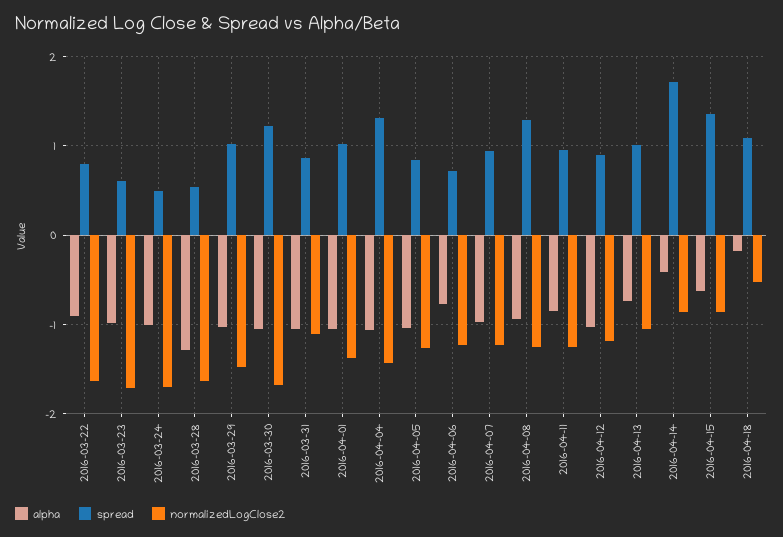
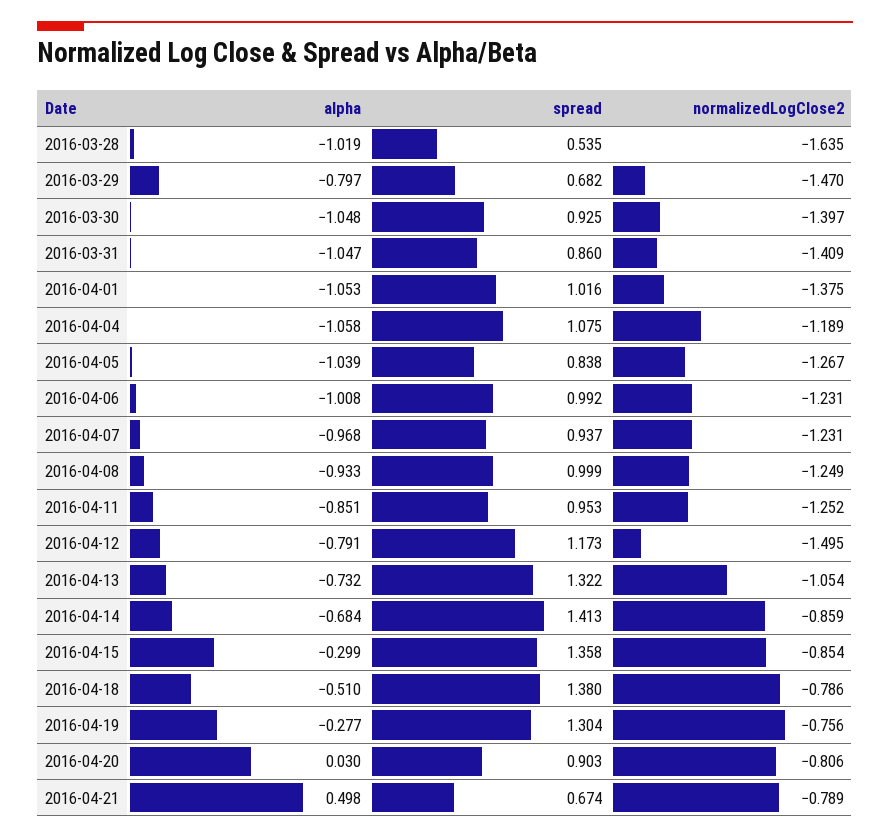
alpha, 2016-03-22: -0.9 -> none
spread, 2016-03-22: 0.8 -> none
normalizedLogClose2, 2016-03-22: -1.6 -> none
alpha, 2016-03-23: -1 -> none
spread, 2016-03-23: 0.6 -> none
normalizedLogClose2, 2016-03-23: -1.7 -> none
alpha, 2016-03-24: -1 -> none
spread, 2016-03-24: 0.5 -> none
normalizedLogClose2, 2016-03-24: -1.7 -> none
alpha, 2016-03-28: -1.3 -> -1.019
alpha, 2016-03-29: -1 -> -0.797
spread, 2016-03-29: 1 -> 0.682
spread, 2016-03-30: 1.2 -> 0.925
normalizedLogClose2, 2016-03-30: -1.7 -> -1.397
normalizedLogClose2, 2016-03-31: -1.1 -> -1.409
spread, 2016-04-04: 1.3 -> 1.075
normalizedLogClose2, 2016-04-04: -1.4 -> -1.189
alpha, 2016-04-06: -0.8 -> -1.008
spread, 2016-04-06: 0.7 -> 0.992
spread, 2016-04-08: 1.3 -> 0.999
alpha, 2016-04-12: -1 -> -0.791
spread, 2016-04-12: 0.9 -> 1.173
normalizedLogClose2, 2016-04-12: -1.2 -> -1.495
spread, 2016-04-13: 1 -> 1.322
alpha, 2016-04-14: -0.4 -> -0.684
spread, 2016-04-14: 1.7 -> 1.413
alpha, 2016-04-15: -0.6 -> -0.299
alpha, 2016-04-18: -0.2 -> -0.51
spread, 2016-04-18: 1.1 -> 1.38
normalizedLogClose2, 2016-04-18: -0.5 -> -0.786
alpha, 2016-04-19: none -> -0.277
spread, 2016-04-19: none -> 1.304
normalizedLogClose2, 2016-04-19: none -> -0.756
alpha, 2016-04-20: none -> 0.03
spread, 2016-04-20: none -> 0.903
normalizedLogClose2, 2016-04-20: none -> -0.806
alpha, 2016-04-21: none -> 0.498
spread, 2016-04-21: none -> 0.674
normalizedLogClose2, 2016-04-21: none -> -0.789

